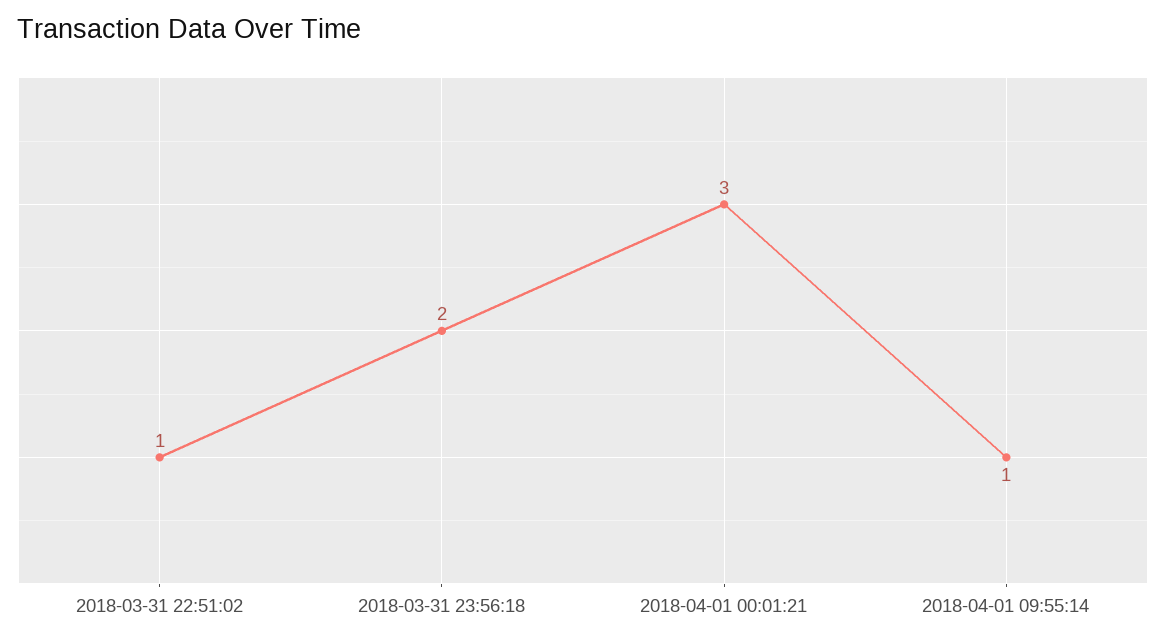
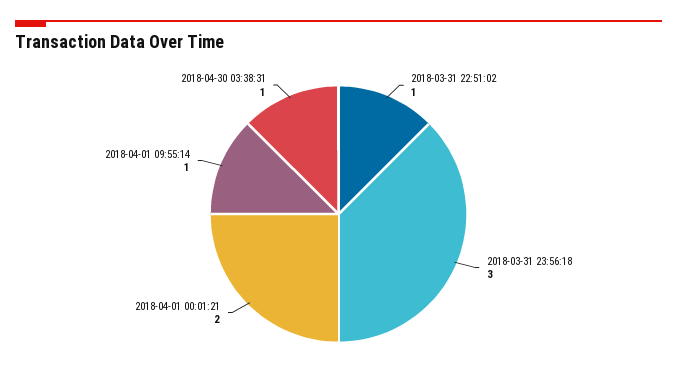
2018-03-31 23:56:18: 2 -> 3
2018-04-01 00:01:21: 3 -> 2
2018-04-30 03:38:31: none -> 1

